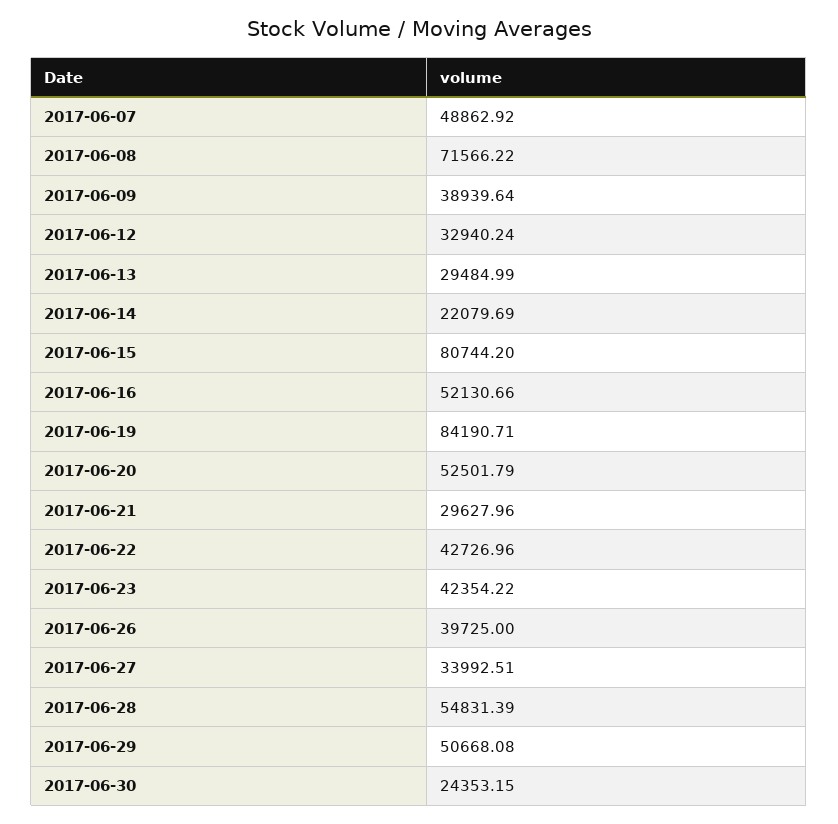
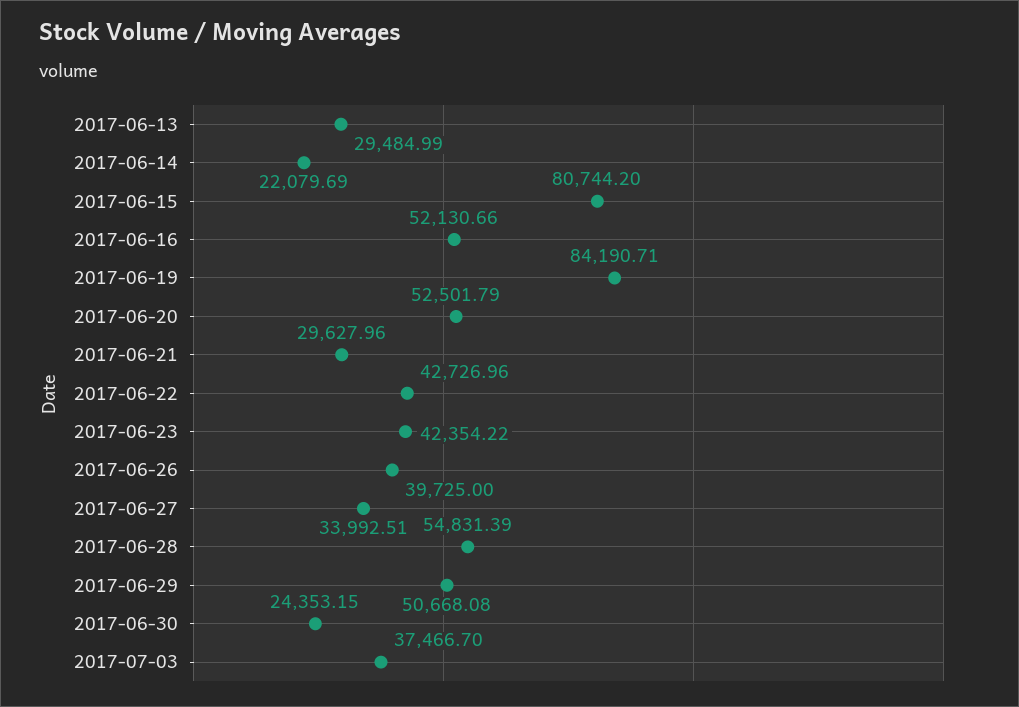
2017-06-07: 48862.92 -> none
2017-06-08: 71566.22 -> none
2017-06-09: 38939.64 -> none
2017-06-12: 32940.24 -> none
2017-07-03: none -> 37466.7

